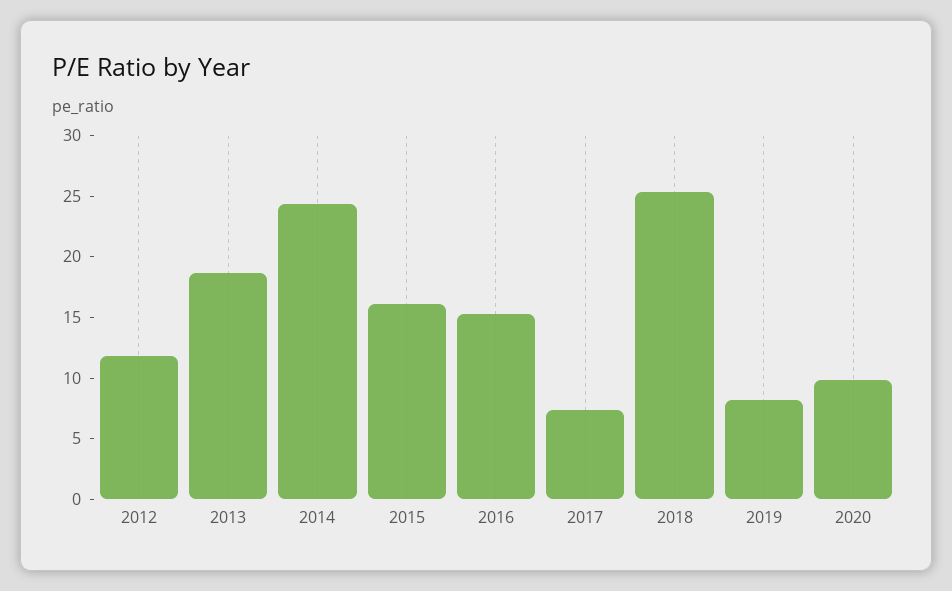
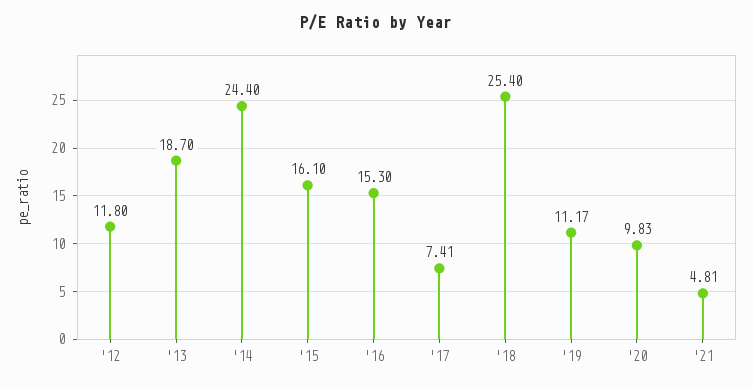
2019: 8 -> 11.17
'21: none -> 4.81

